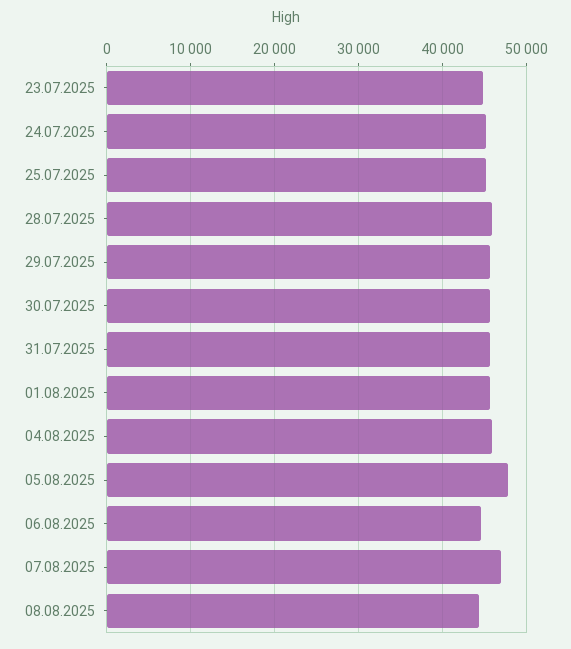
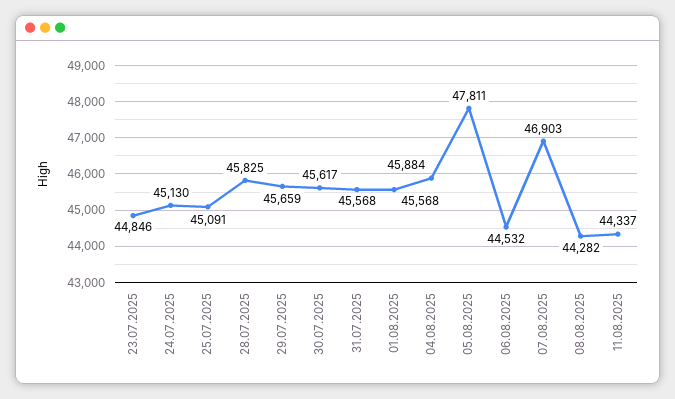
11.08.2025: none -> 44337

